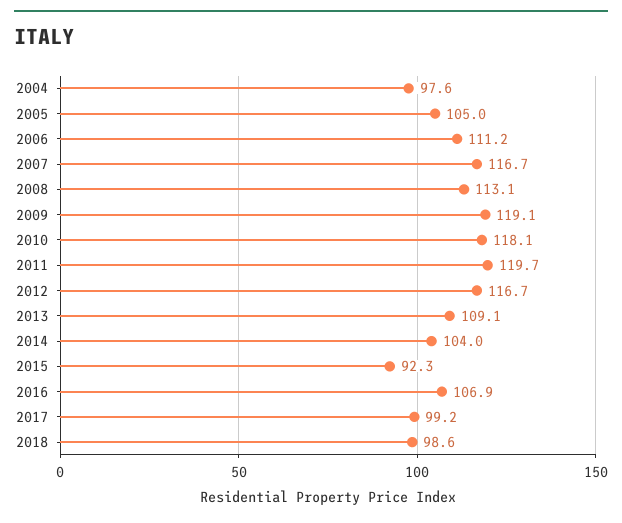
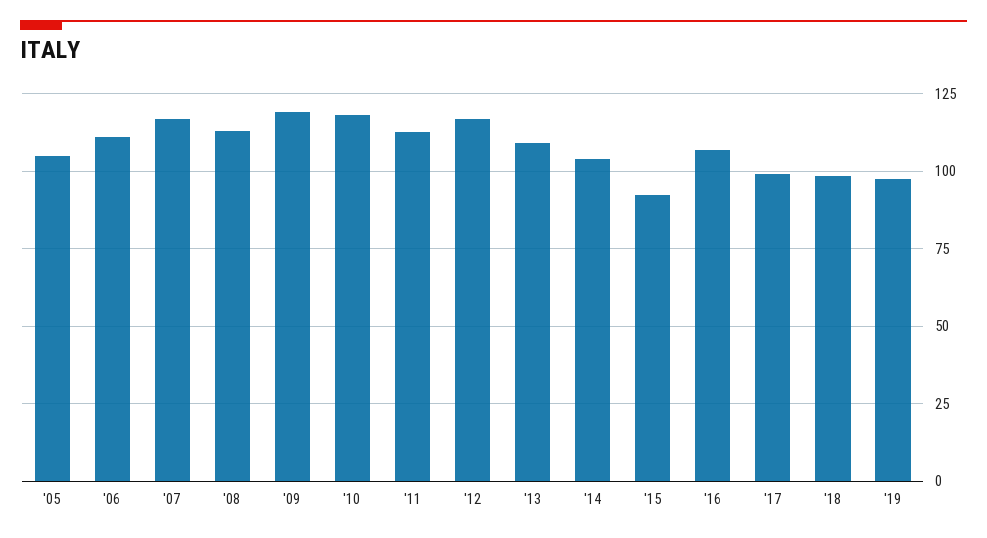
2004: 97.6 -> none
2011: 119.7 -> 112.5
'19: none -> 97.5

